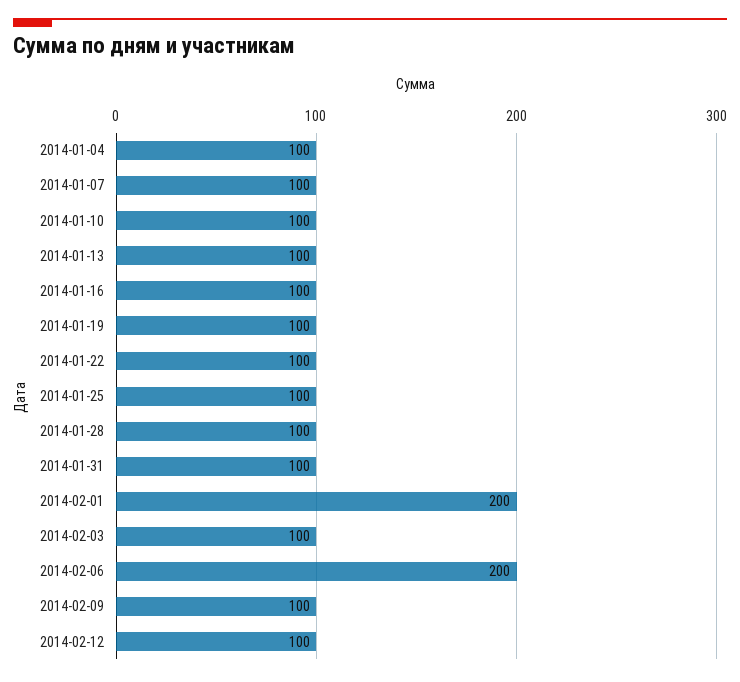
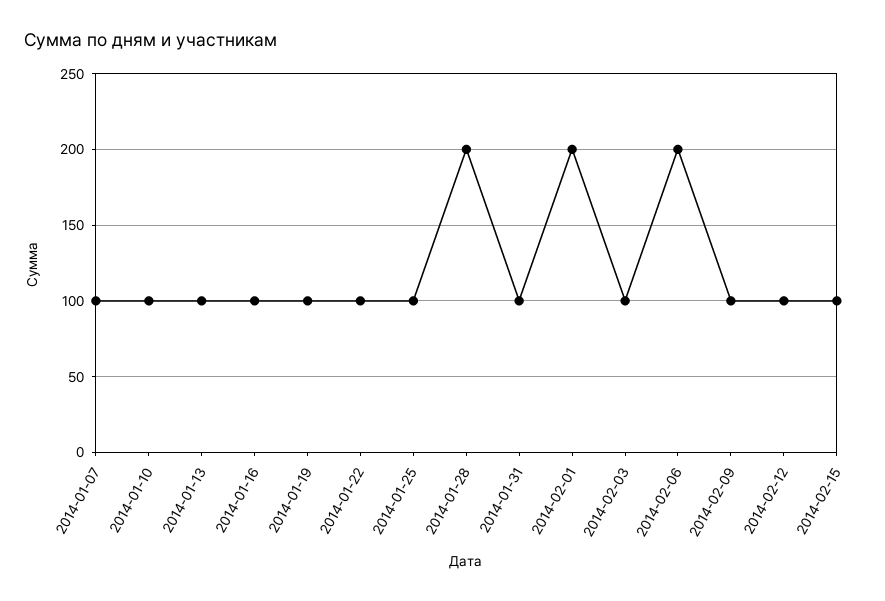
2014-01-04: 100 -> none
2014-01-28: 100 -> 200
2014-02-15: none -> 100

